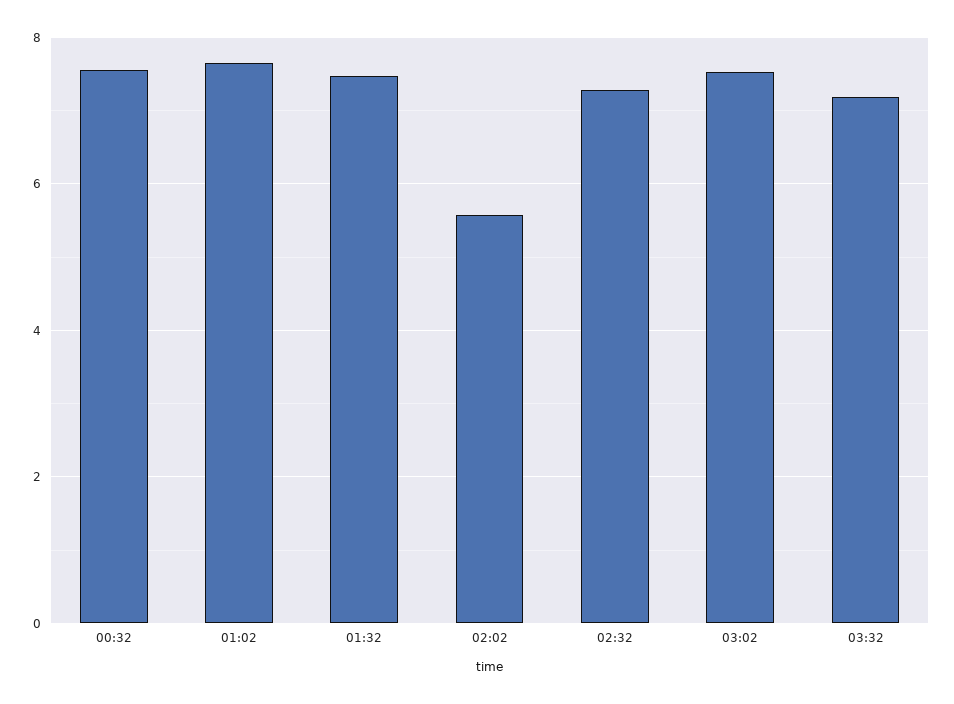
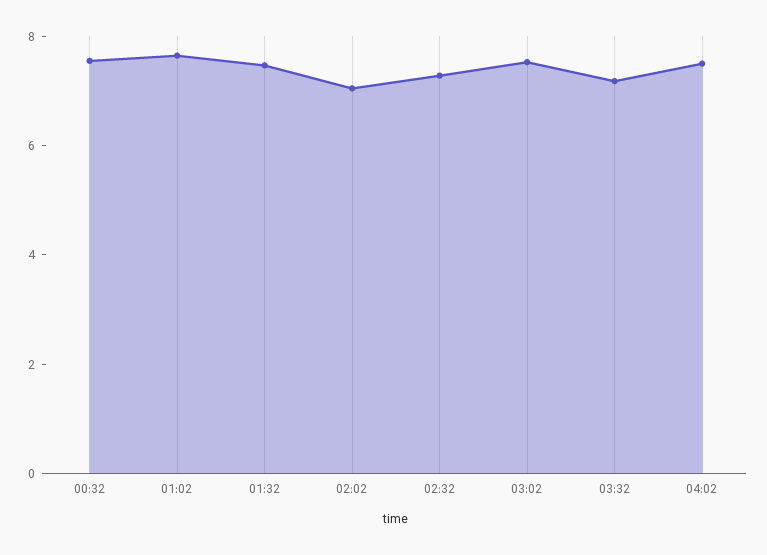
02:02: 5.6 -> 7
04:02: none -> 7.5

